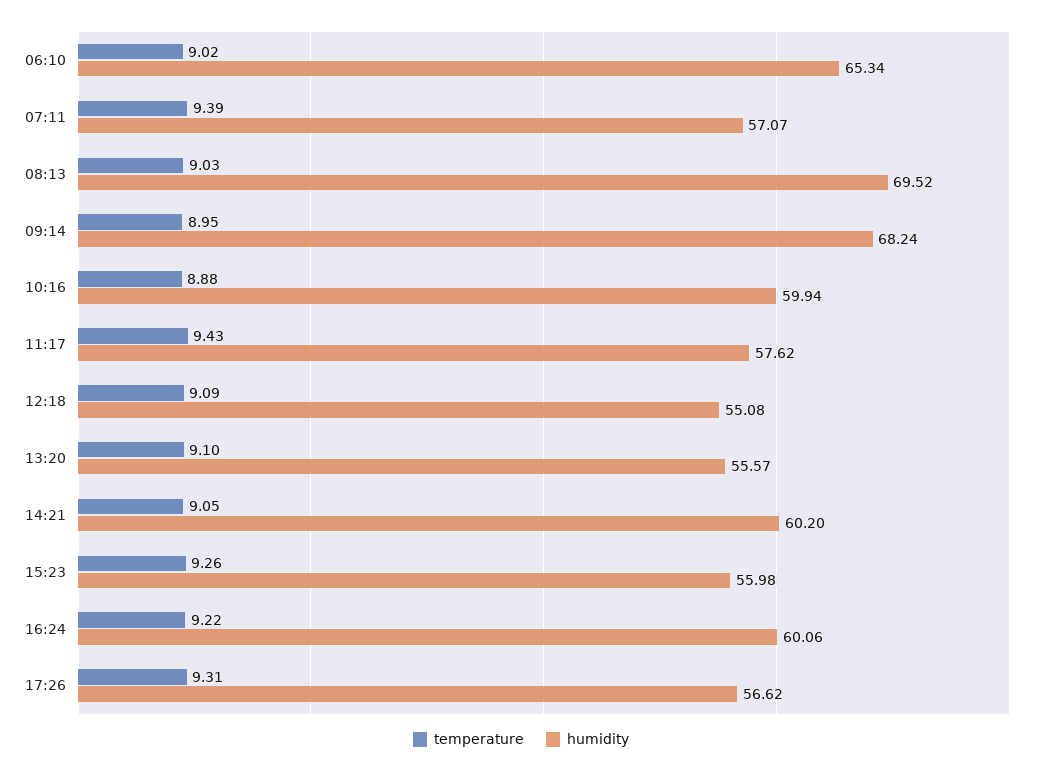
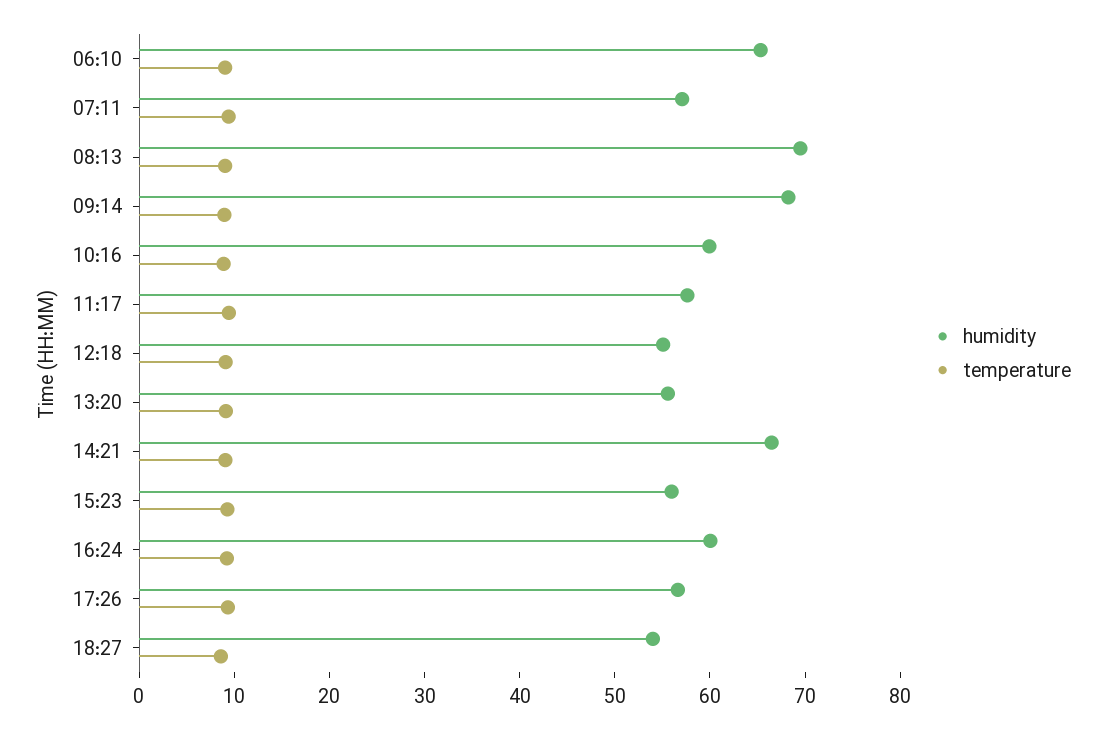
humidity, 14:21: 60.2 -> 66
humidity, 18:27: none -> 54
temperature, 18:27: none -> 8

